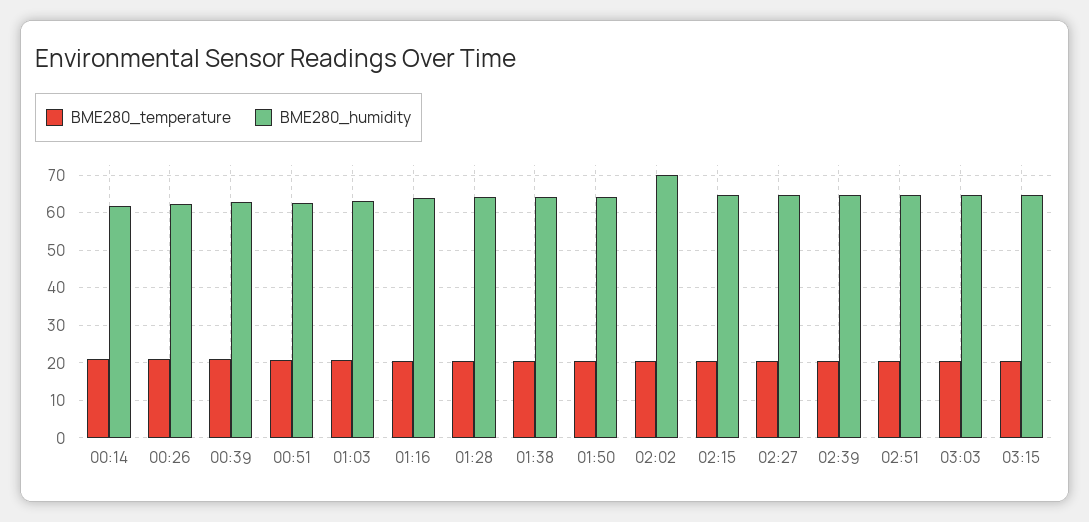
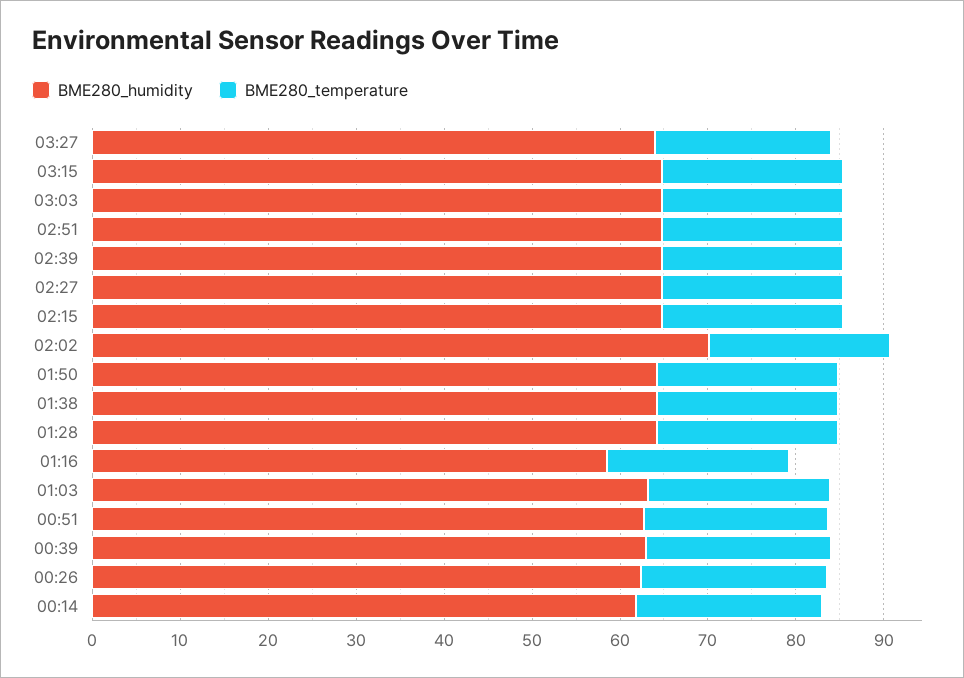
BME280_humidity, 01:16: 64 -> 58
BME280_humidity, 03:27: none -> 64
BME280_temperature, 03:27: none -> 20

